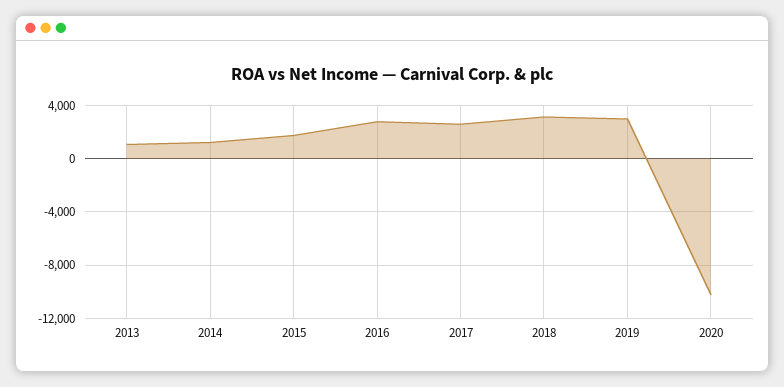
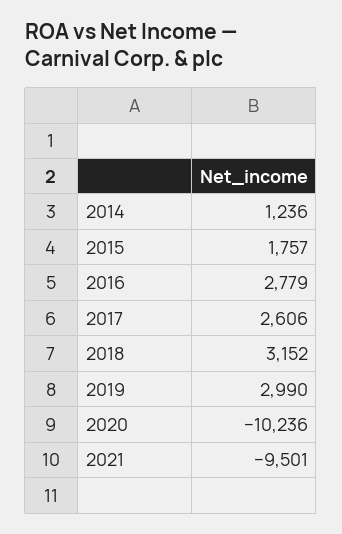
2013: 1000 -> none
2021: none -> -9501

